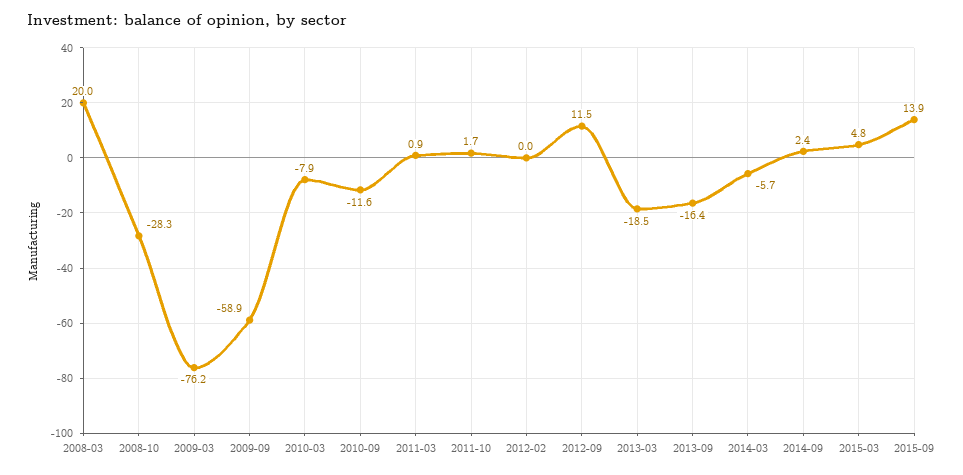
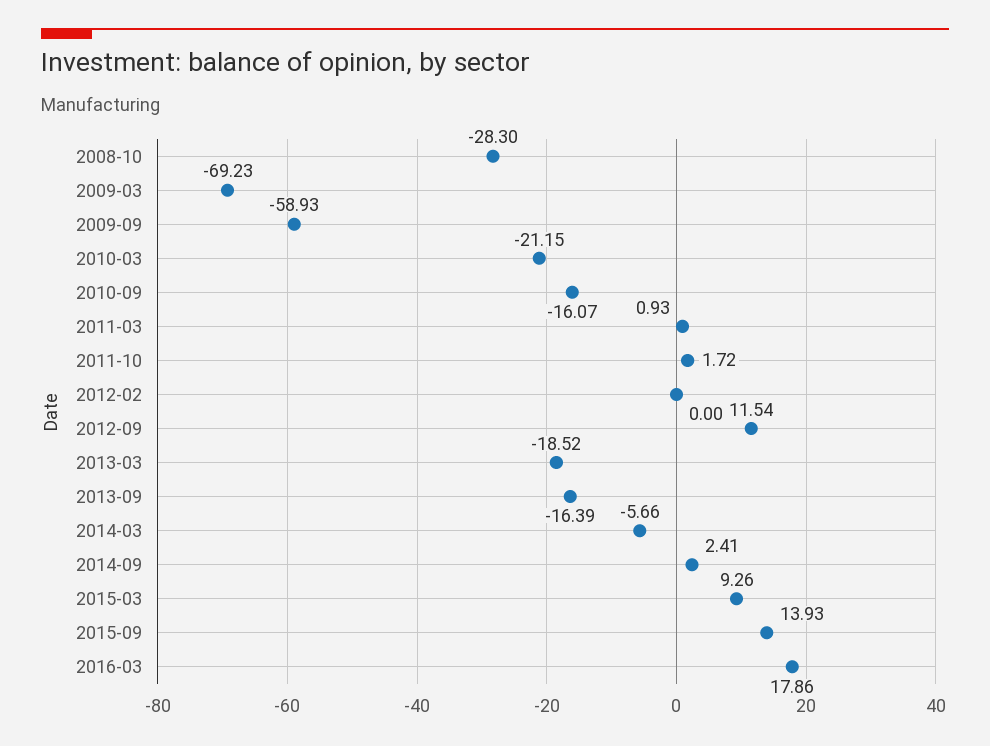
2008-03: 20 -> none
2009-03: -76.2 -> -69.23
2010-03: -7.9 -> -21.15
2010-09: -11.6 -> -16.07
2015-03: 4.8 -> 9.26
2016-03: none -> 17.86

